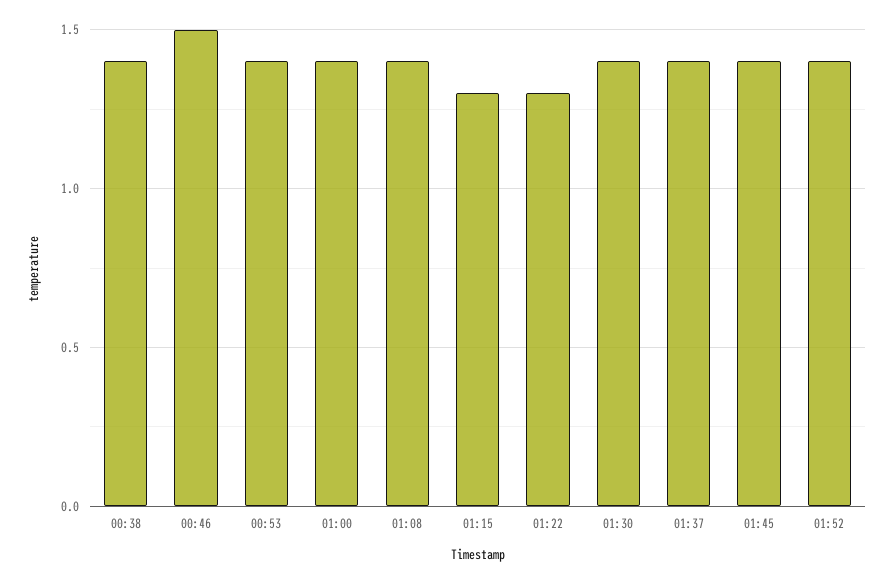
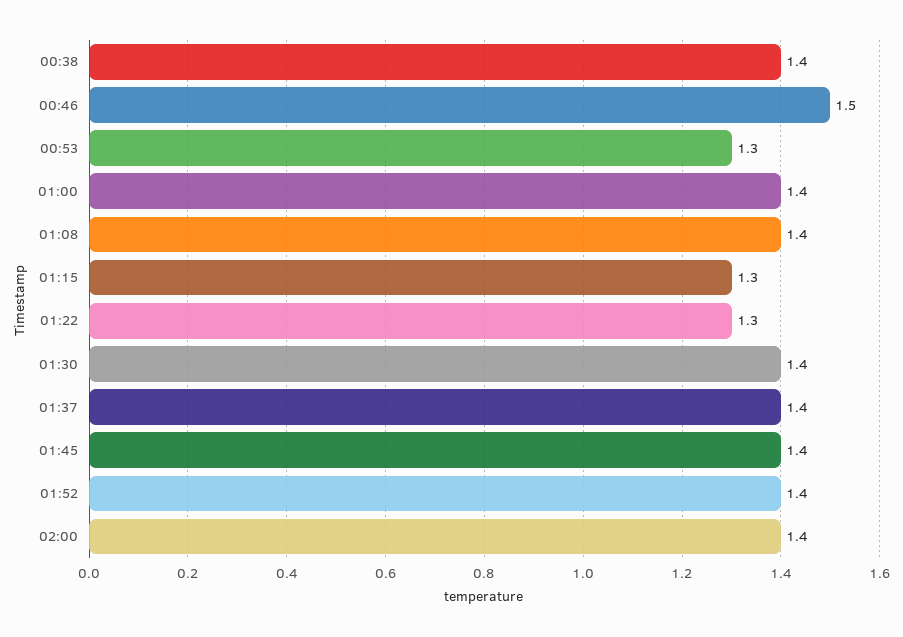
00:53: 1.4 -> 1.3
02:00: none -> 1.4

